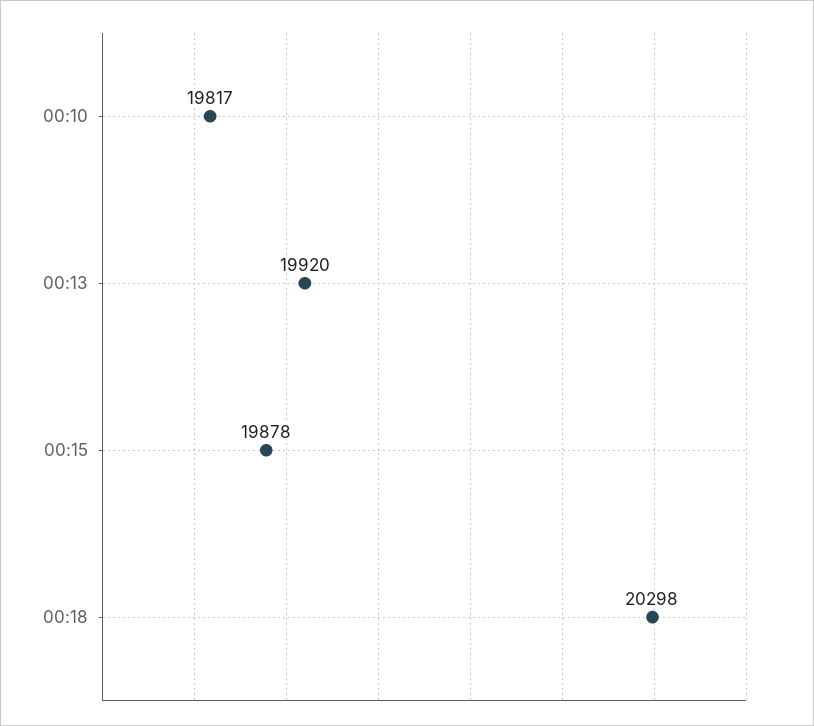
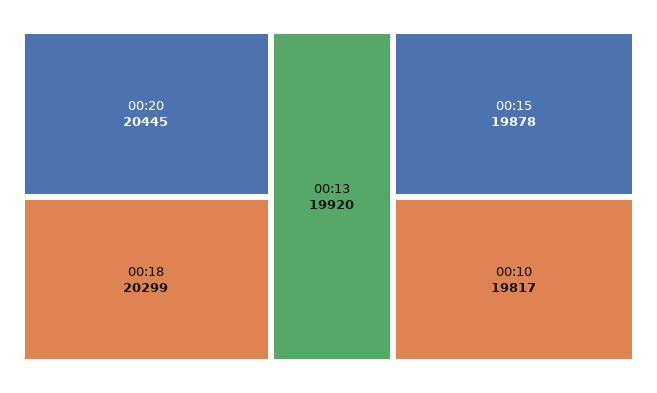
00:18: 20298 -> 20299
00:20: none -> 20445

